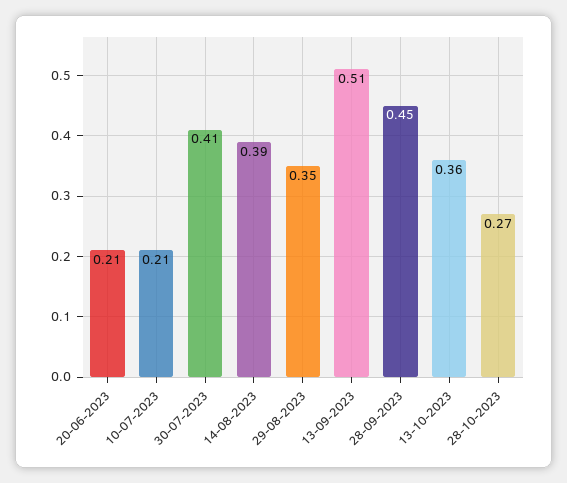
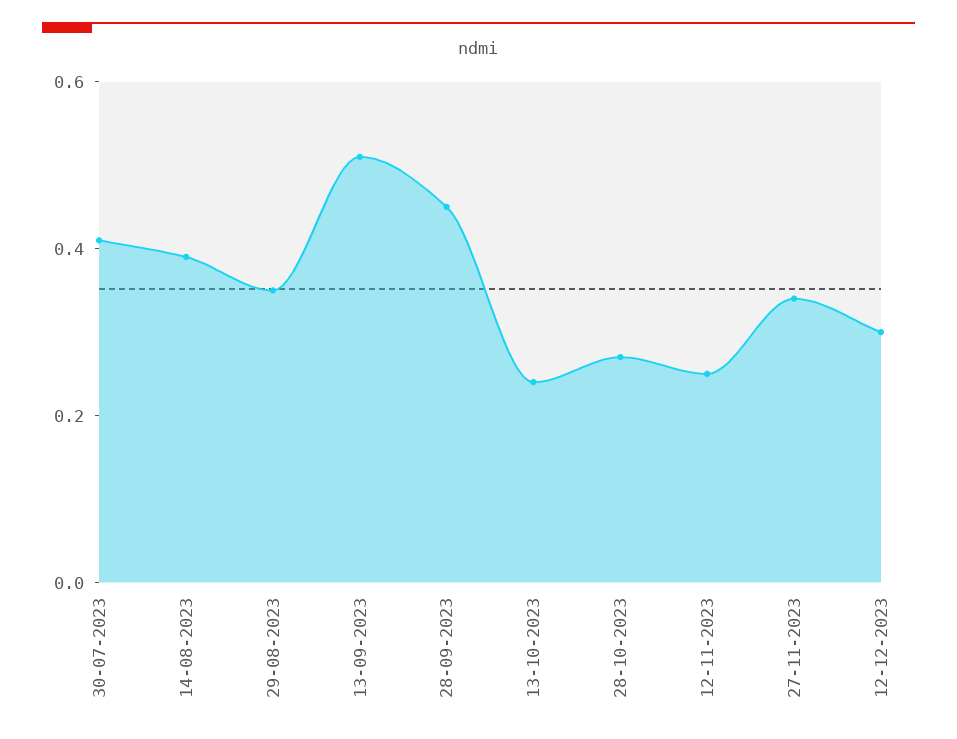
20-06-2023: 0.21 -> none
10-07-2023: 0.21 -> none
13-10-2023: 0.36 -> 0.25
12-11-2023: none -> 0.25
27-11-2023: none -> 0.35
12-12-2023: none -> 0.3

